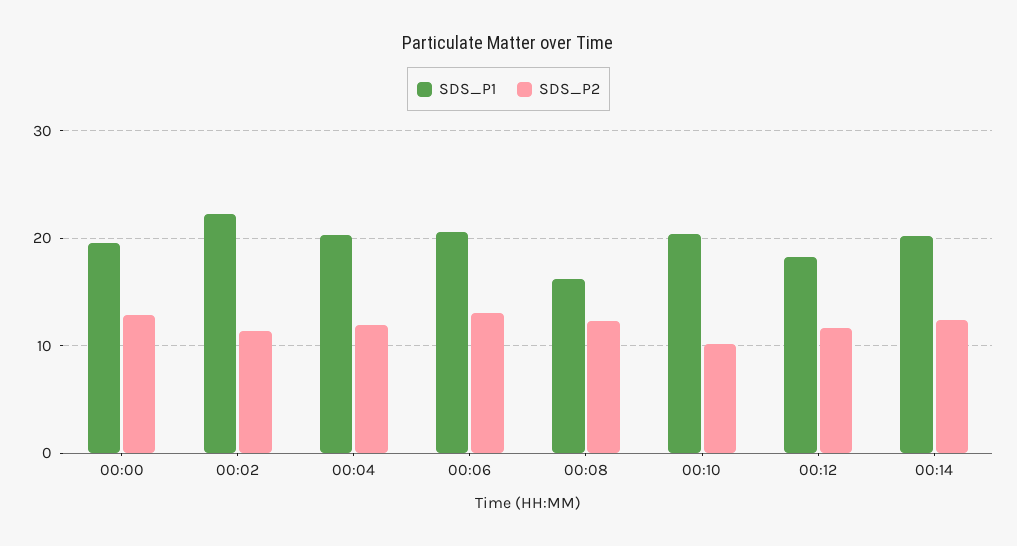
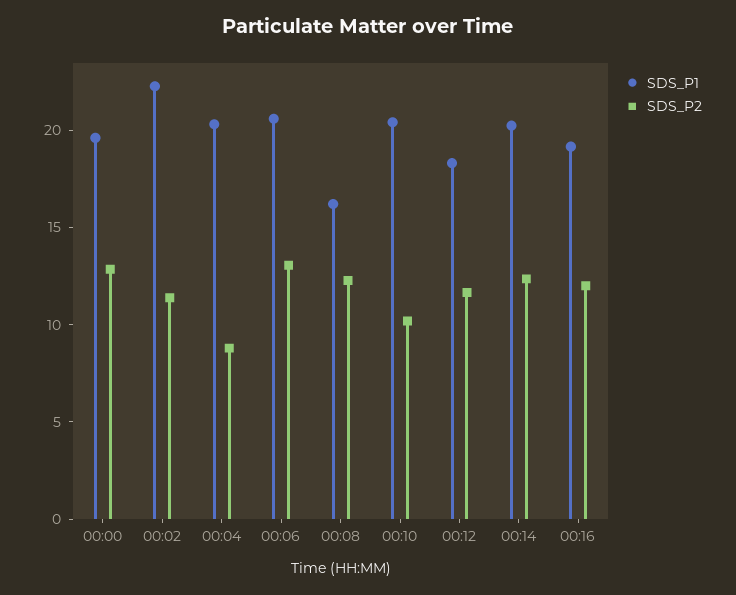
SDS_P2, 00:04: 12 -> 9
SDS_P1, 00:16: none -> 19
SDS_P2, 00:16: none -> 12

